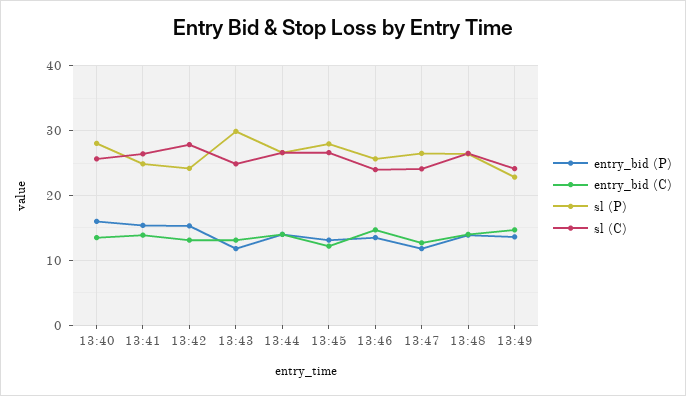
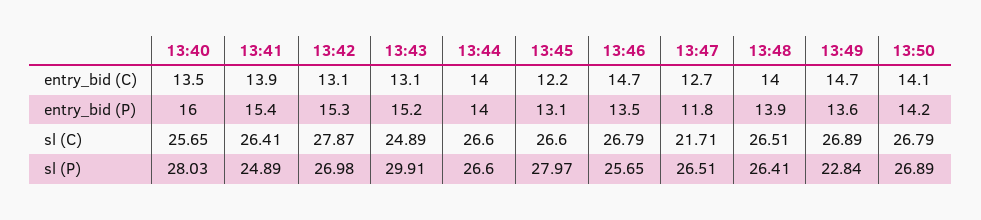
sl (P), 13:42: 24 -> 26.98
entry_bid (P), 13:43: 12 -> 15.2
sl (C), 13:46: 24 -> 26.79
sl (C), 13:47: 24 -> 21.71
sl (C), 13:49: 24 -> 26.89
entry_bid (C), 13:50: none -> 14.1
entry_bid (P), 13:50: none -> 14.2
sl (C), 13:50: none -> 26.79
sl (P), 13:50: none -> 26.89

